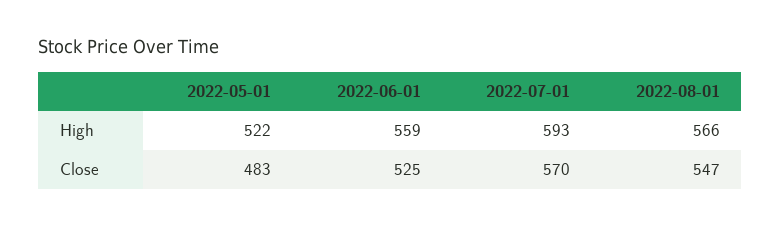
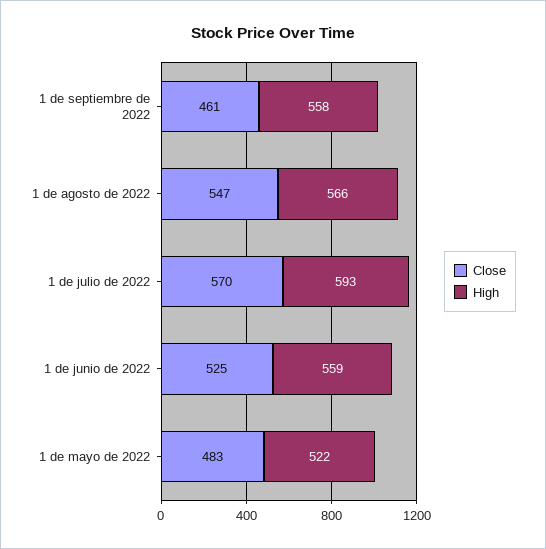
Close, 1 de septiembre de 2022: none -> 461
High, 1 de septiembre de 2022: none -> 558

